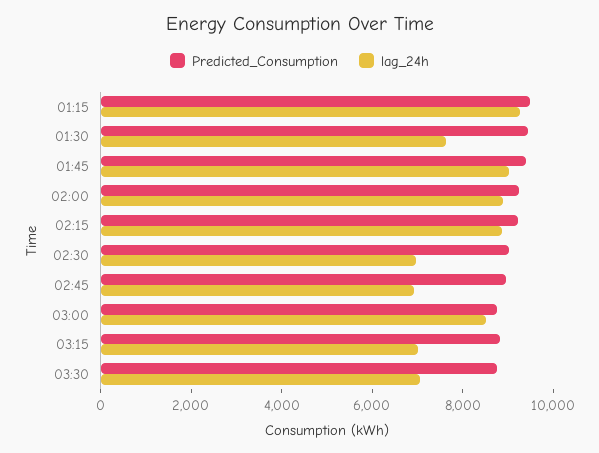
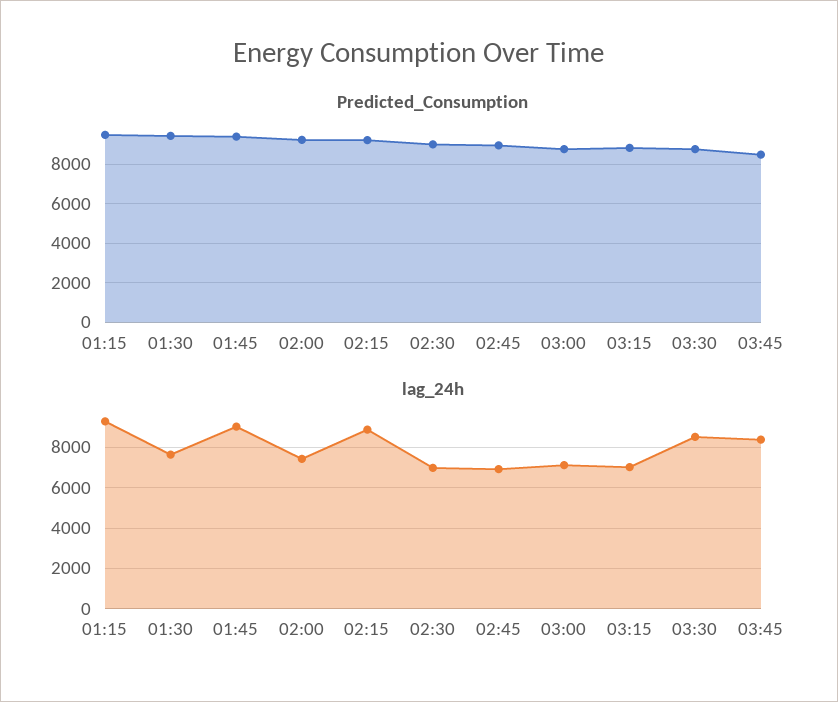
lag_24h, 02:00: 9000 -> 7500
lag_24h, 03:00: 8500 -> 7000
lag_24h, 03:30: 7000 -> 8500
Predicted_Consumption, 03:45: none -> 8500
lag_24h, 03:45: none -> 8500

